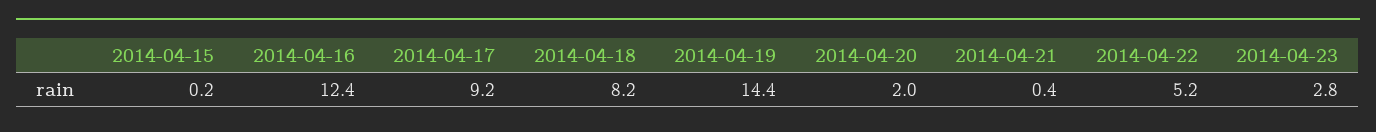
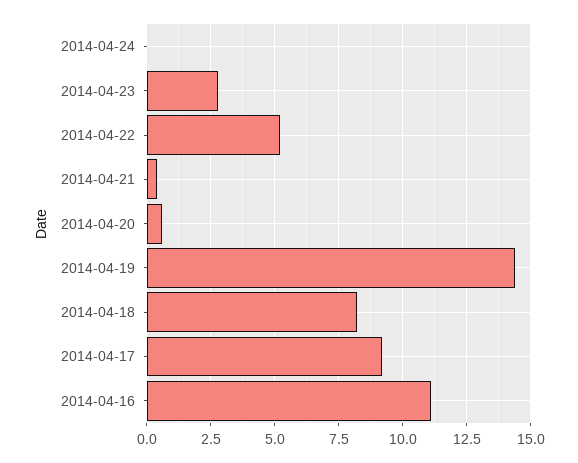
2014-04-15: 0.2 -> none
2014-04-16: 12.4 -> 11
2014-04-20: 2 -> 0.5
2014-04-24: none -> 0

